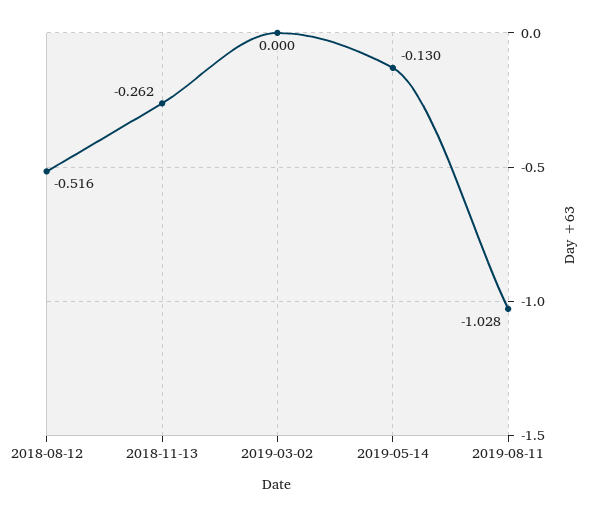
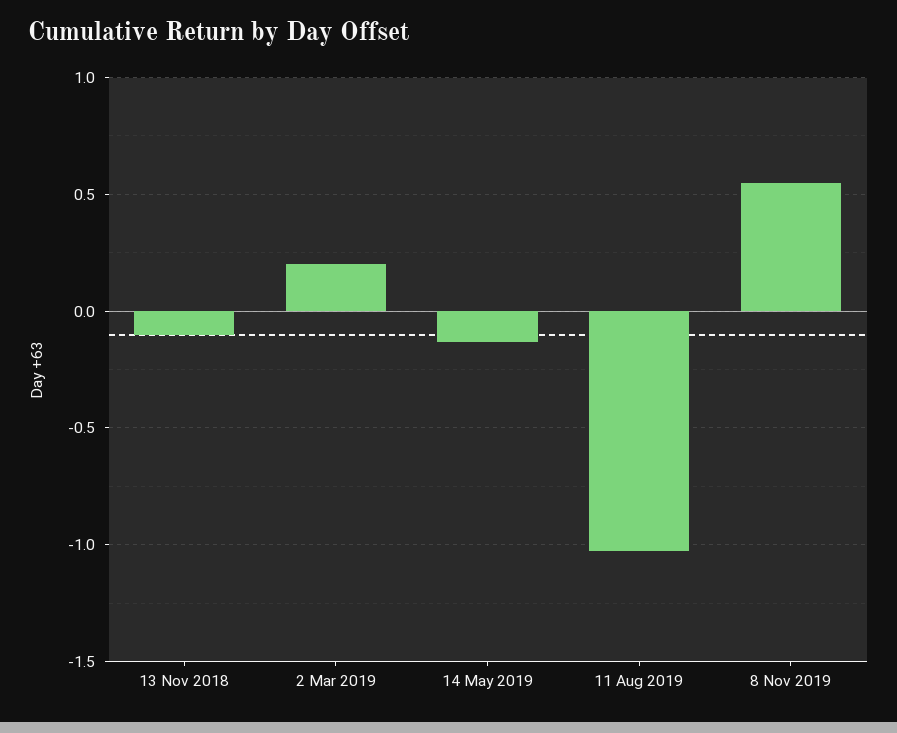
2018-08-12: -0.516 -> none
2018-11-13: -0.262 -> -0.1
2019-03-02: 0 -> 0.2
8 Nov 2019: none -> 0.55

